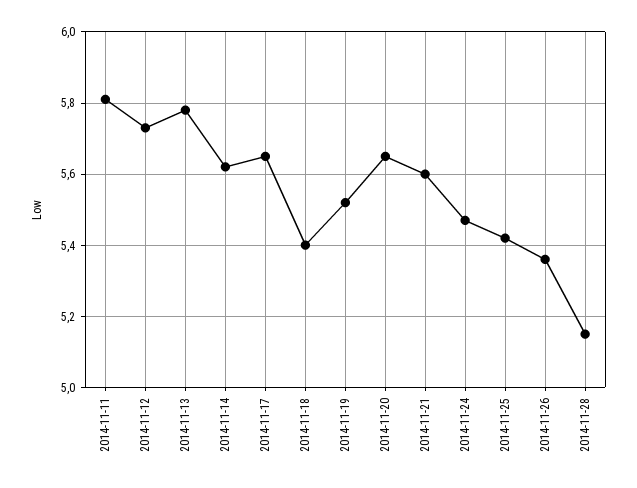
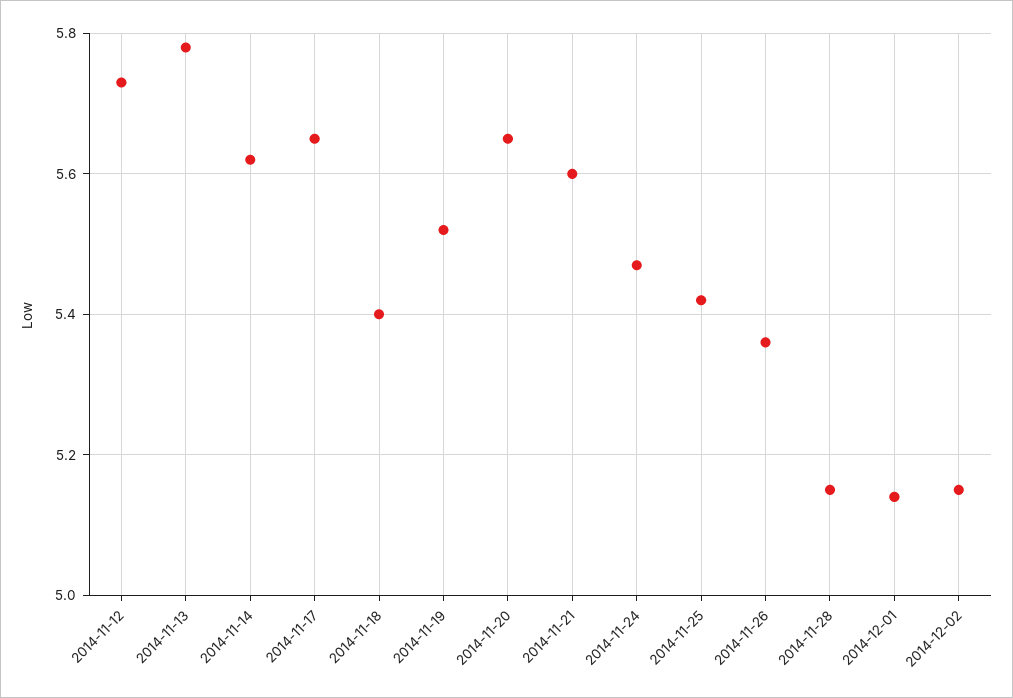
2014-11-11: 5.8 -> none
2014-12-01: none -> 5.15
2014-12-02: none -> 5.15

